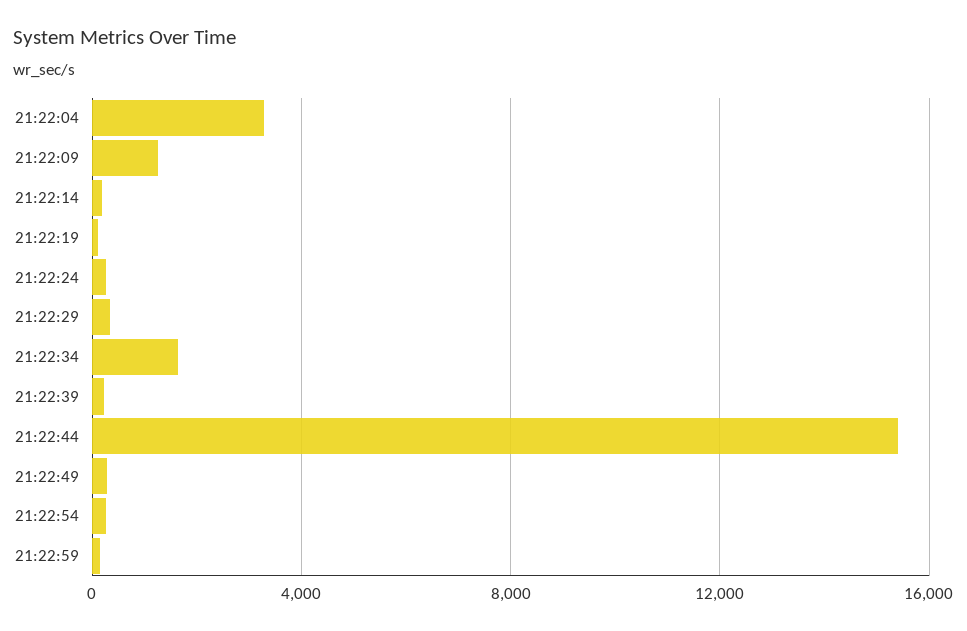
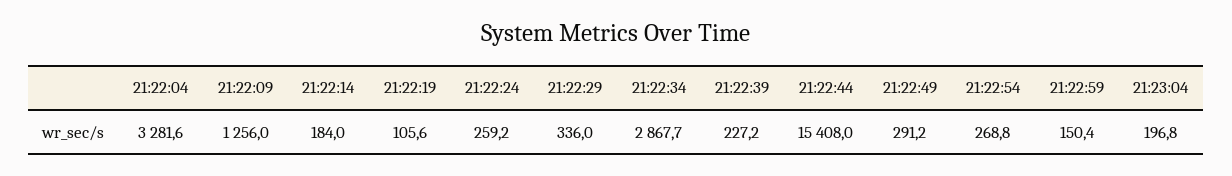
21:22:34: 1500 -> 2867.7
21:23:04: none -> 196.8

